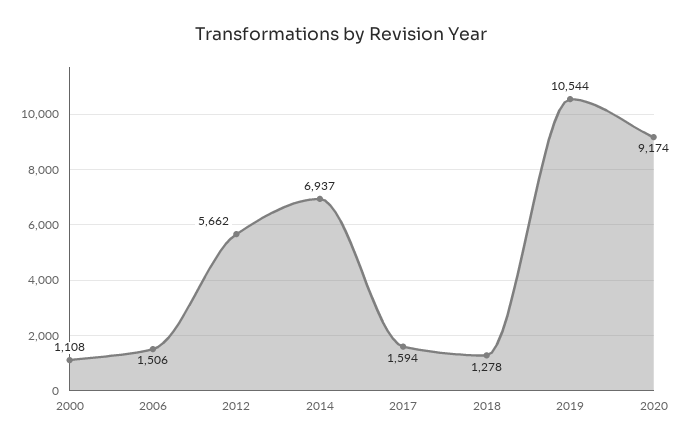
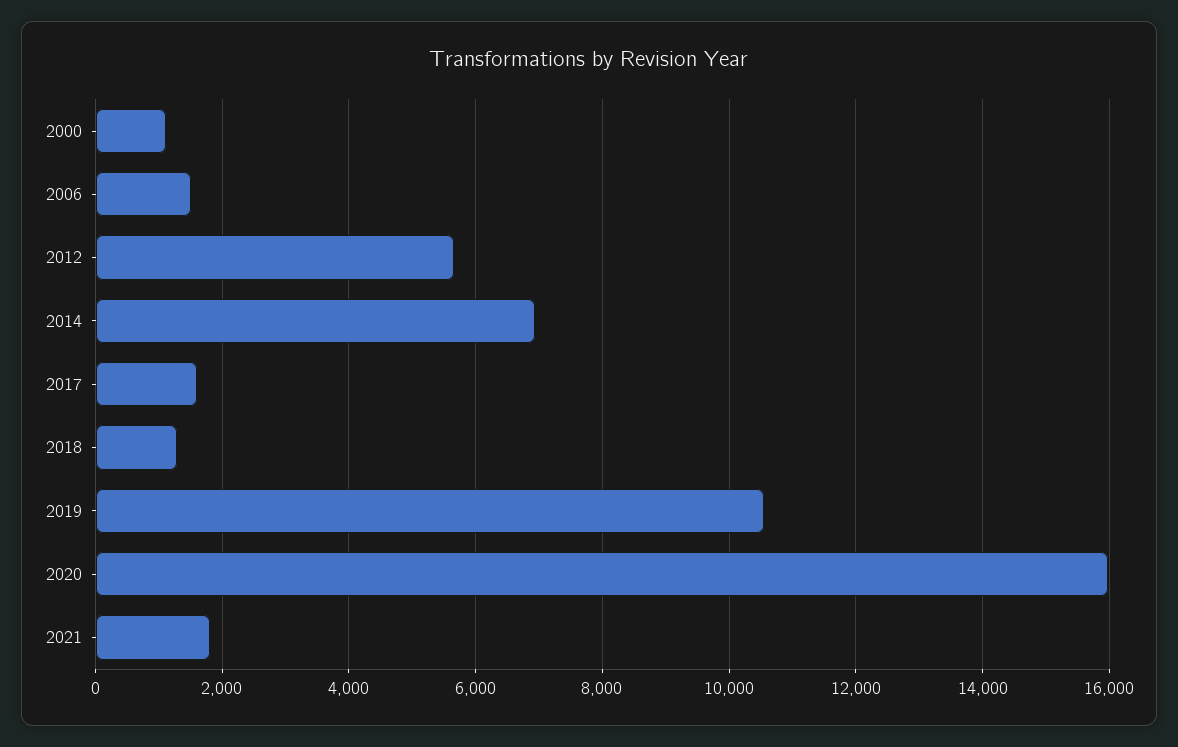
2020: 9174 -> 16000
2021: none -> 1800

